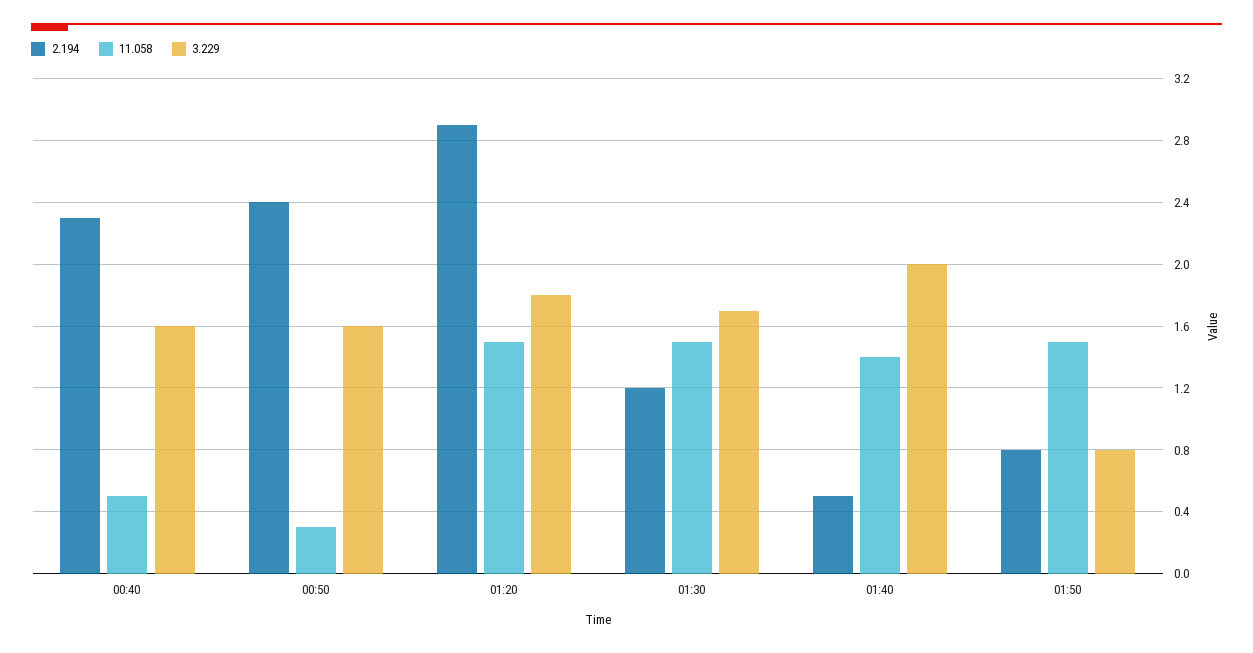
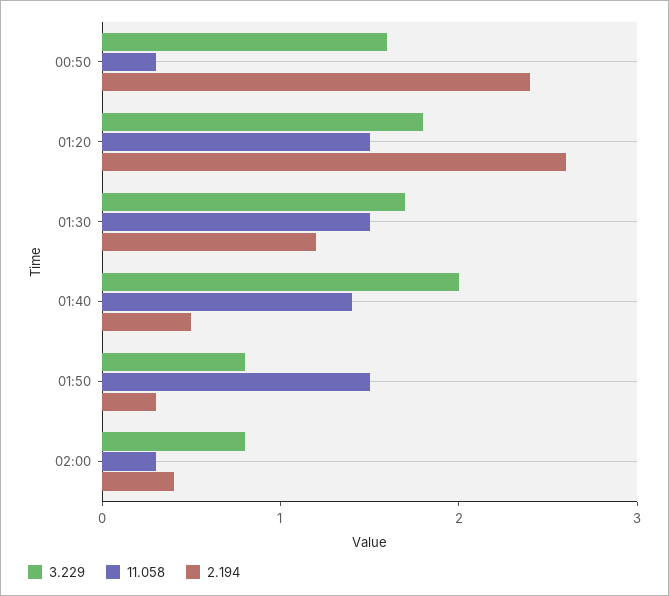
2.194, 00:40: 2.3 -> none
11.058, 00:40: 0.5 -> none
3.229, 00:40: 1.6 -> none
2.194, 01:20: 2.9 -> 2.6
2.194, 01:50: 0.8 -> 0.3
3.229, 02:00: none -> 0.8
11.058, 02:00: none -> 0.3
2.194, 02:00: none -> 0.4

